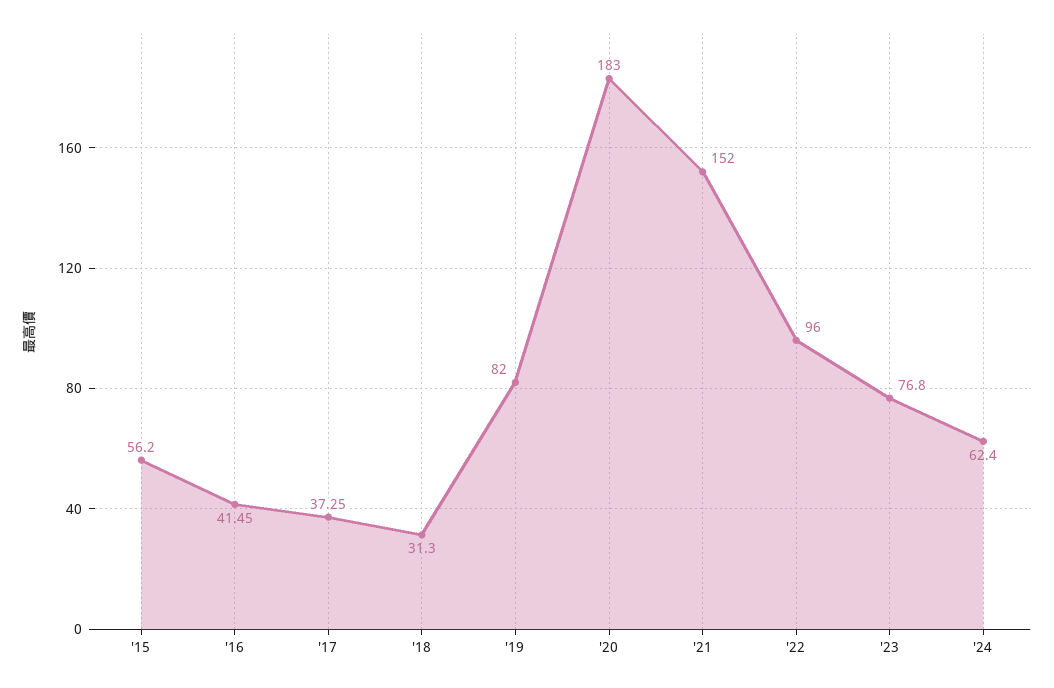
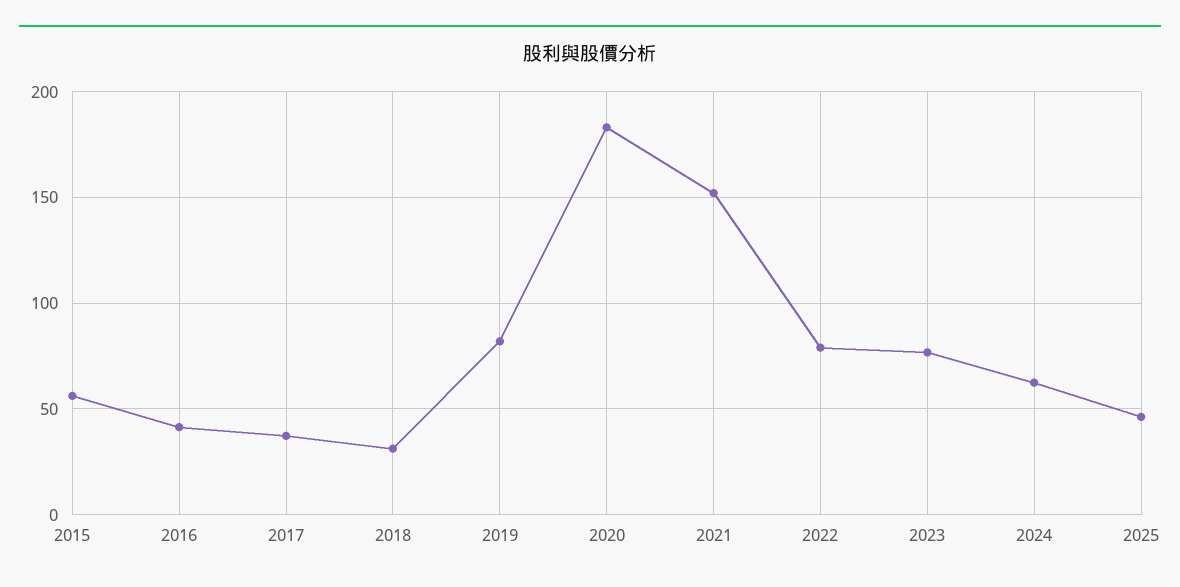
'22: 96 -> 80
2025: none -> 45

